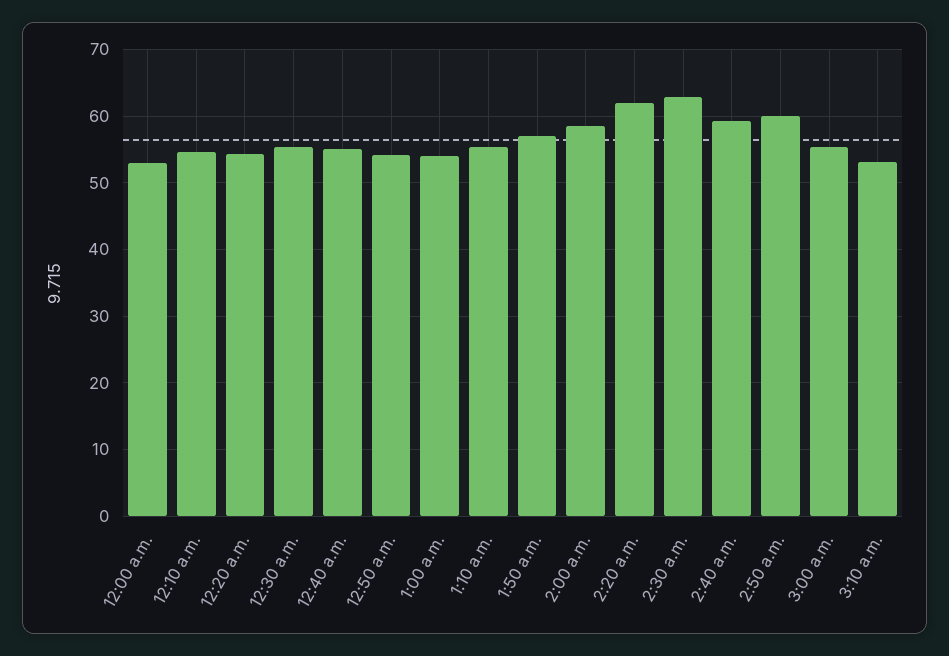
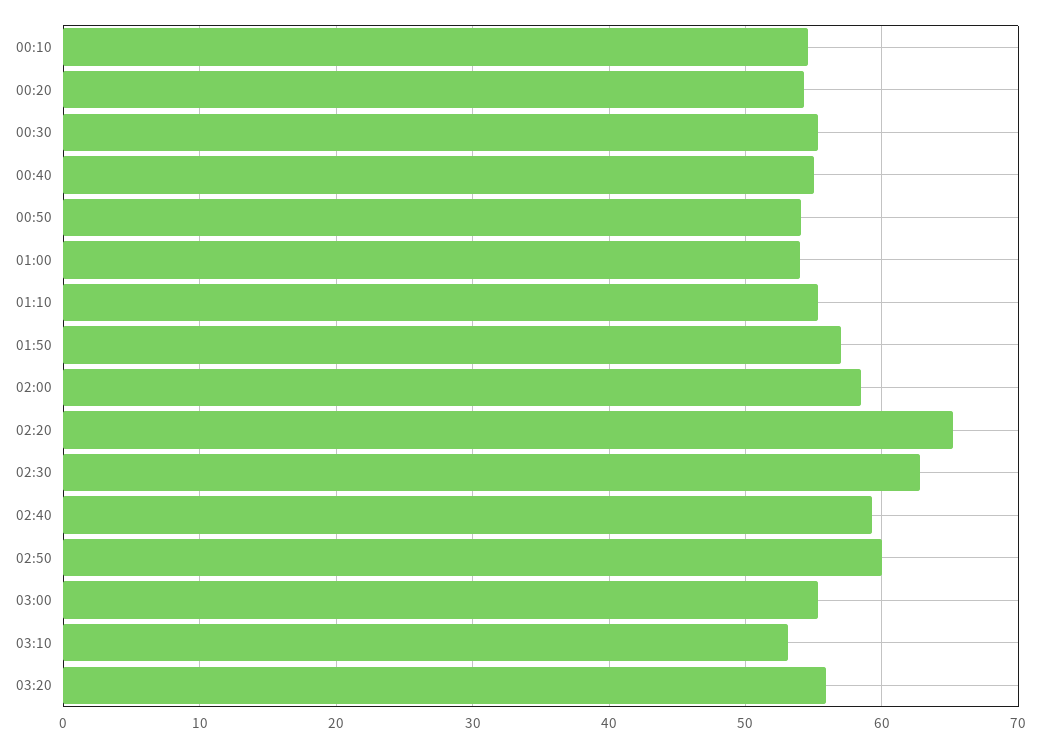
12:00 a.m.: 53 -> none
2:20 a.m.: 62 -> 65
03:20: none -> 56

